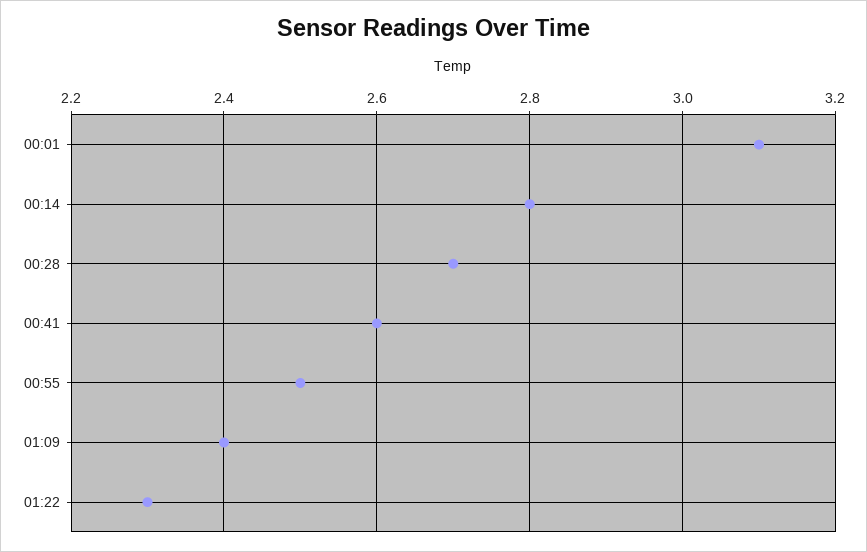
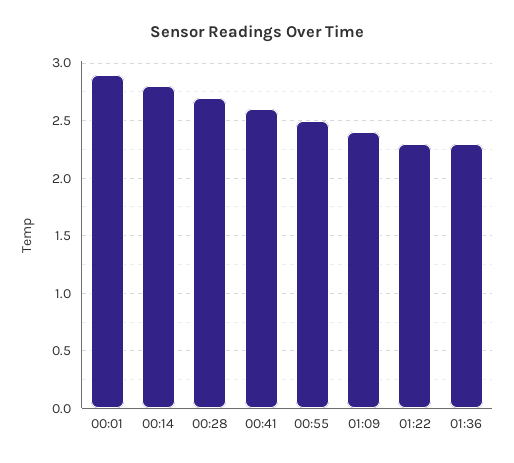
00:01: 3.1 -> 2.9
01:36: none -> 2.3

